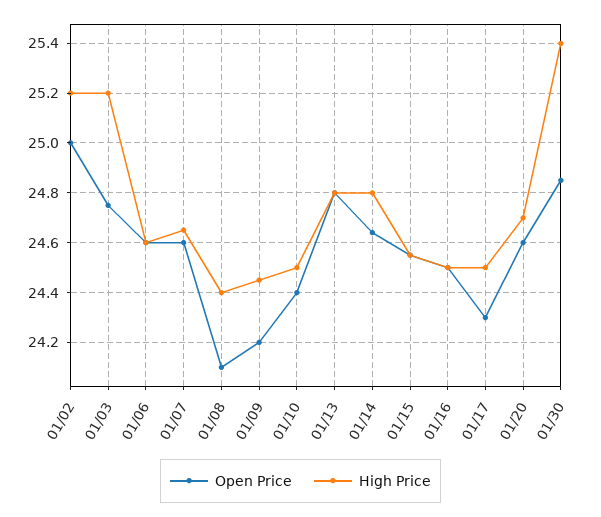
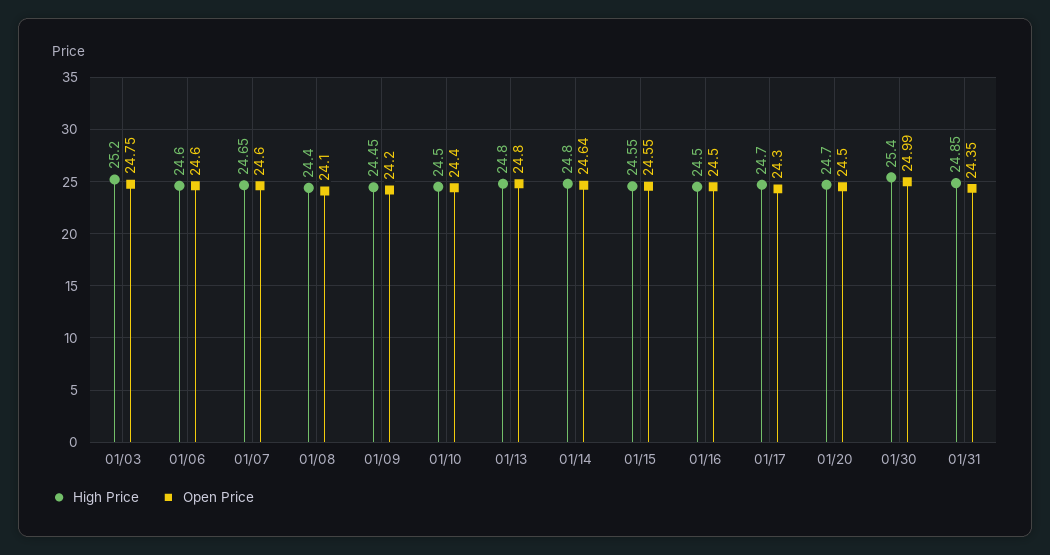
Open Price, 01/02: 25 -> none
High Price, 01/02: 25.2 -> none
High Price, 01/17: 24.5 -> 24.7
Open Price, 01/20: 24.6 -> 24.5
Open Price, 01/30: 24.85 -> 24.99
High Price, 01/31: none -> 24.85
Open Price, 01/31: none -> 24.35

